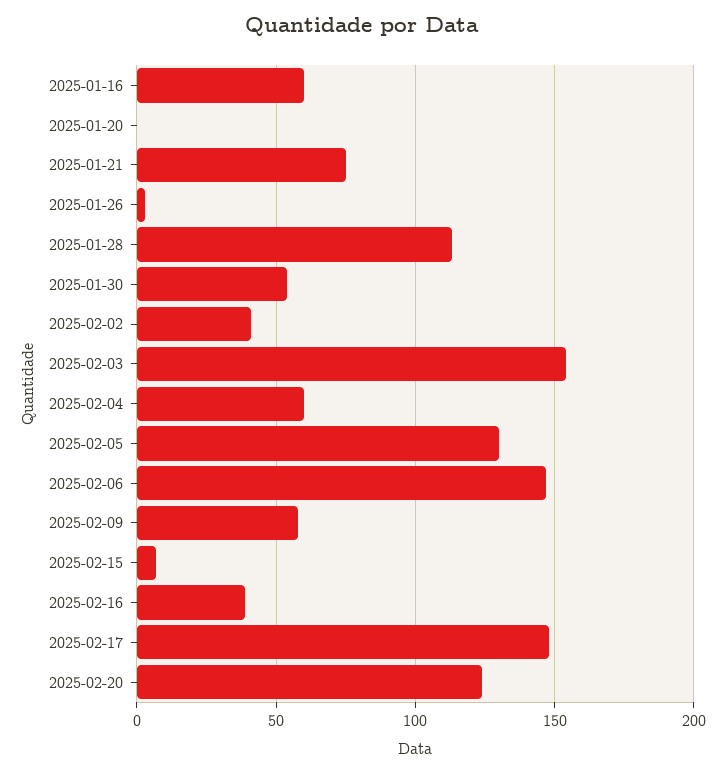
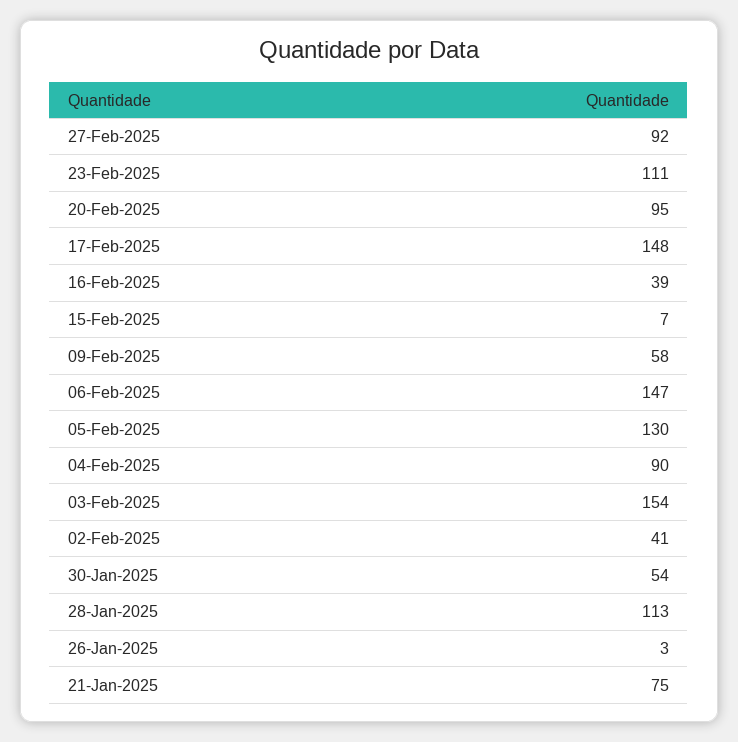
2025-01-16: 60 -> none
2025-01-20: 0 -> none
2025-02-04: 60 -> 90
2025-02-20: 125 -> 95
27-Feb-2025: none -> 92
23-Feb-2025: none -> 111

